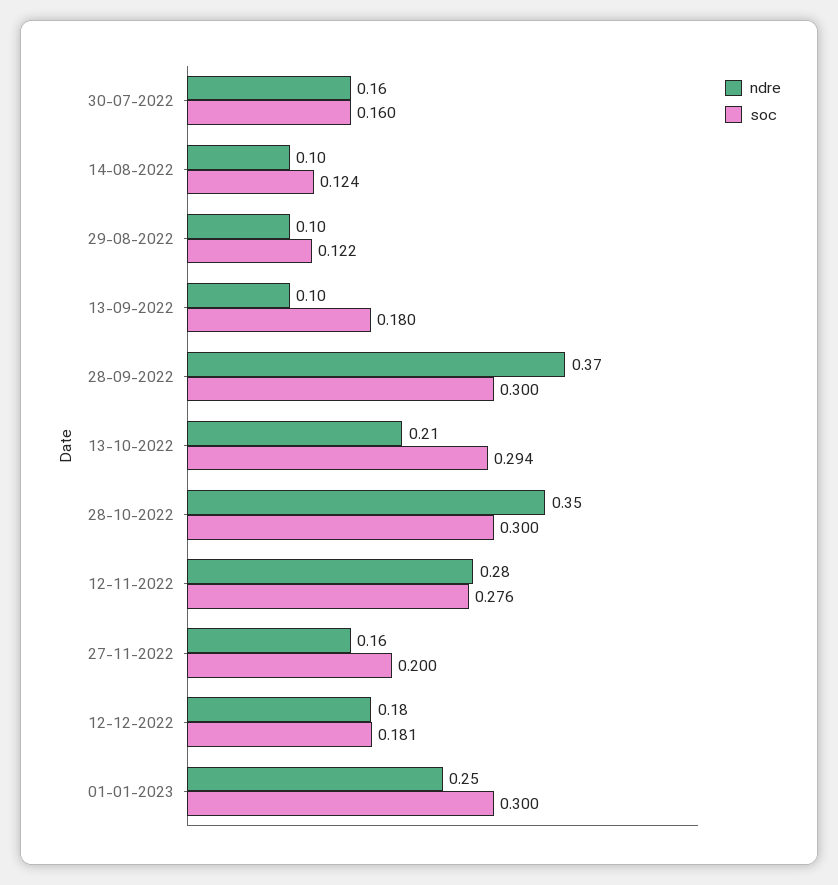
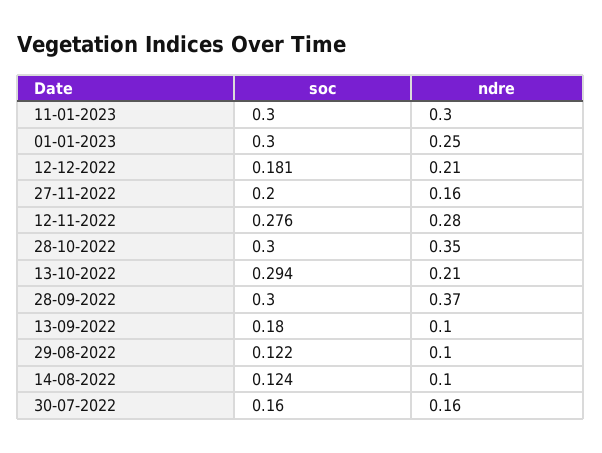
ndre, 12-12-2022: 0.18 -> 0.21
soc, 11-01-2023: none -> 0.3
ndre, 11-01-2023: none -> 0.3

